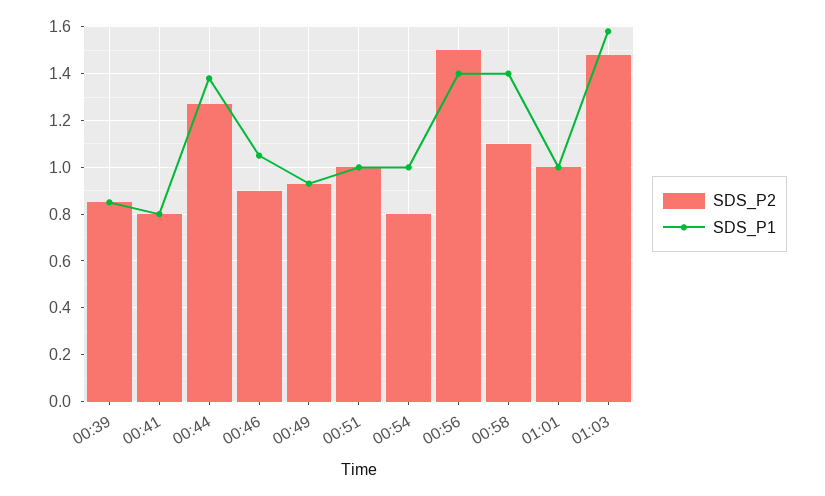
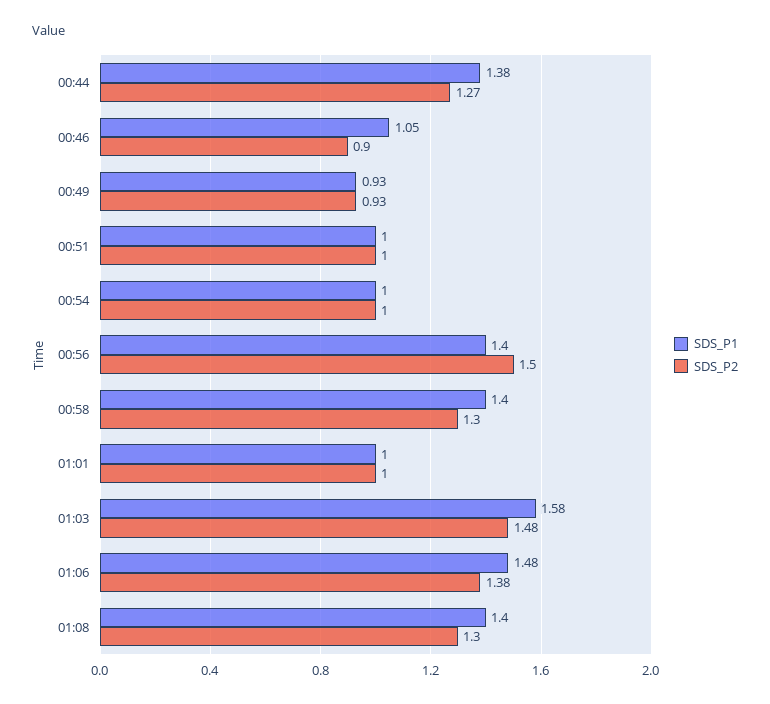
SDS_P2, 00:39: 0.85 -> none
SDS_P1, 00:39: 0.85 -> none
SDS_P2, 00:41: 0.8 -> none
SDS_P1, 00:41: 0.8 -> none
SDS_P2, 00:54: 0.8 -> 1
SDS_P2, 00:58: 1.1 -> 1.3
SDS_P1, 01:06: none -> 1.48
SDS_P2, 01:06: none -> 1.38
SDS_P1, 01:08: none -> 1.4
SDS_P2, 01:08: none -> 1.3

